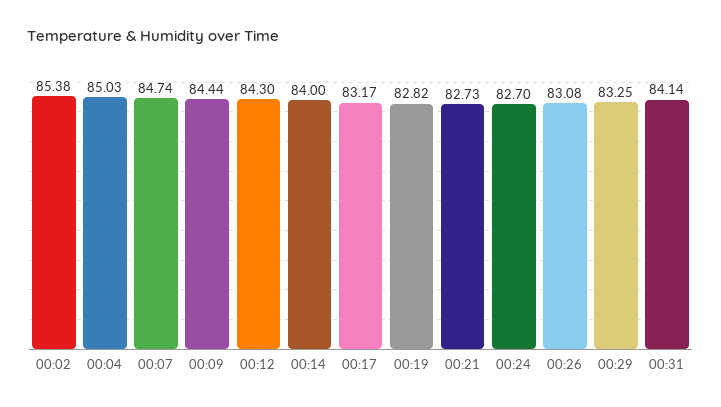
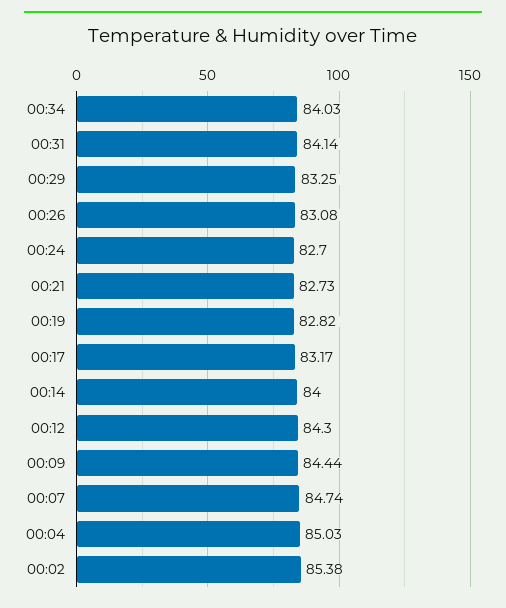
00:34: none -> 84.03

